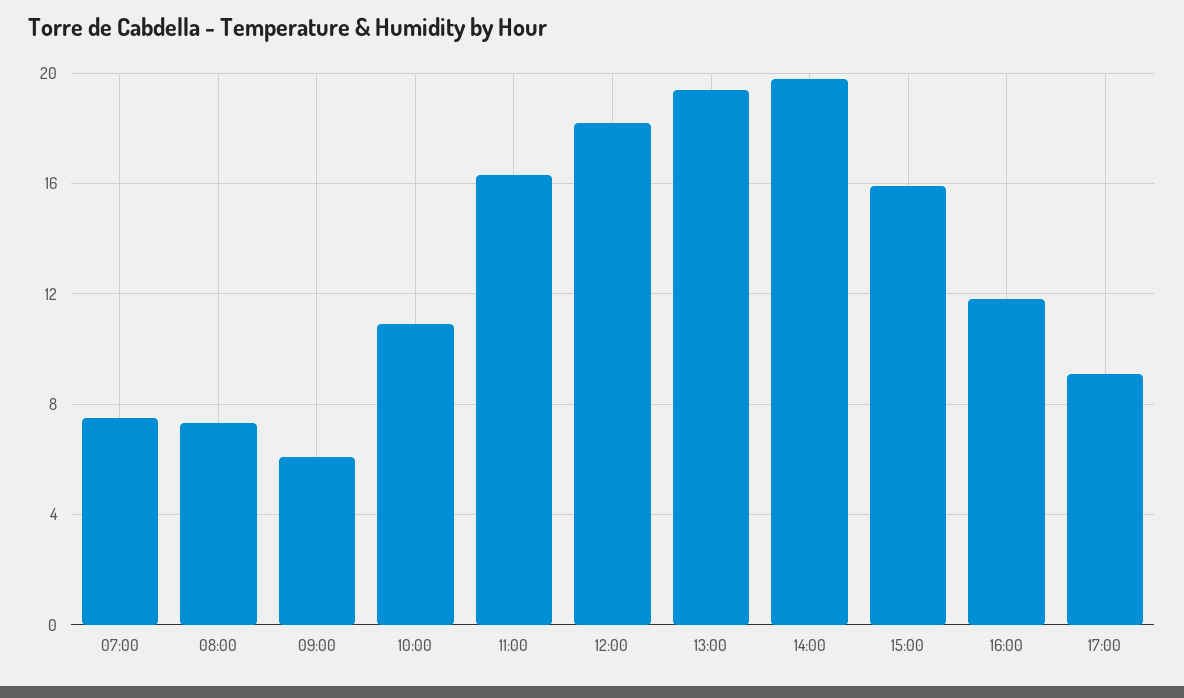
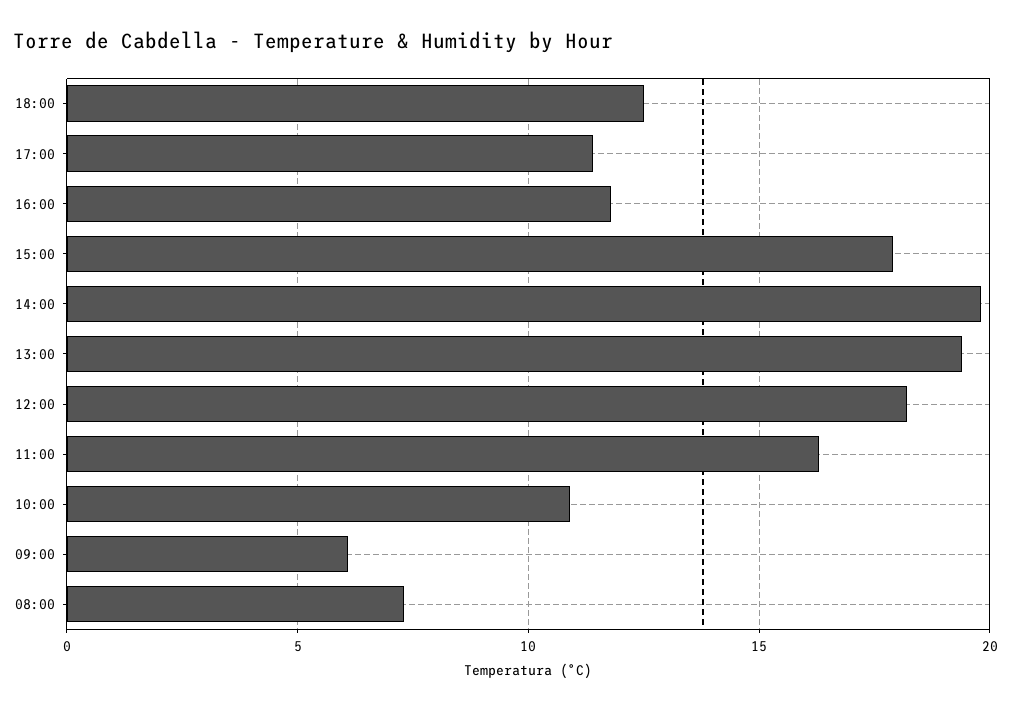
07:00: 7.5 -> none
15:00: 16 -> 18
17:00: 9 -> 11.5
18:00: none -> 12.5

